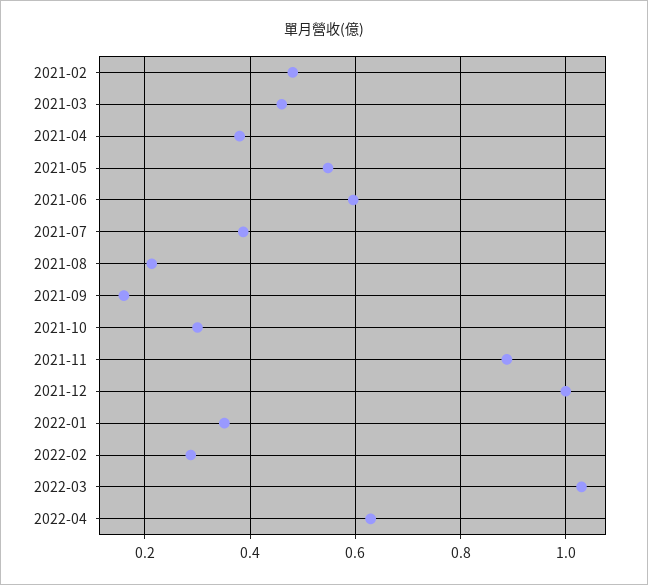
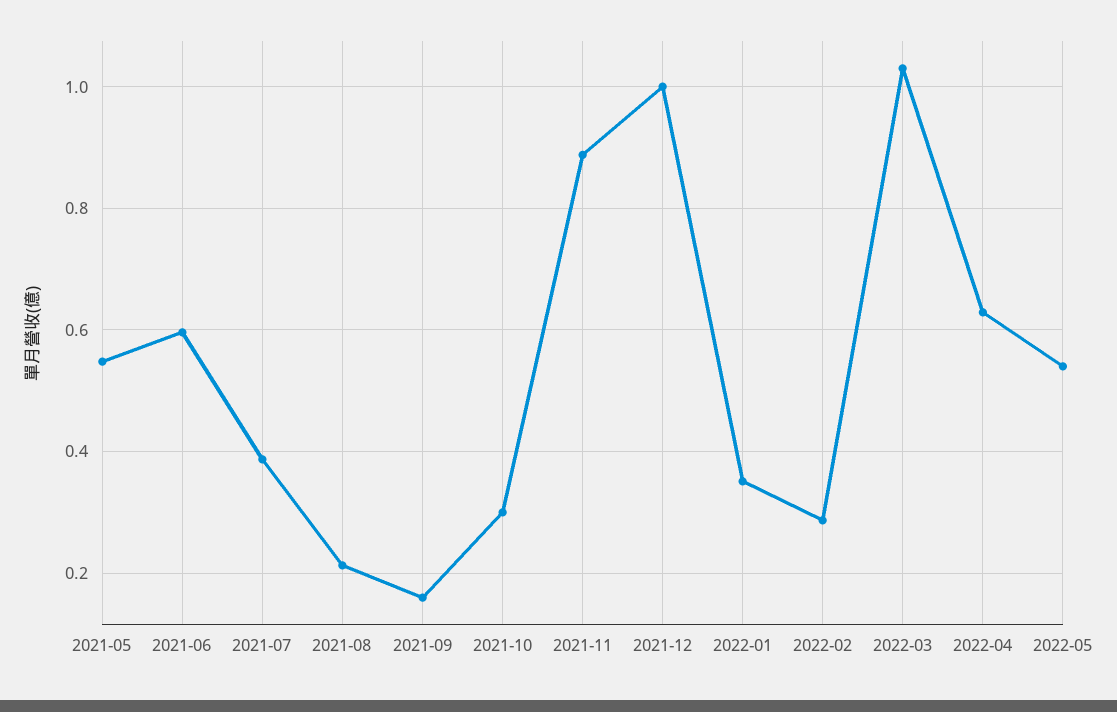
2021-02: 0.48 -> none
2021-03: 0.46 -> none
2021-04: 0.38 -> none
2022-05: none -> 0.54

